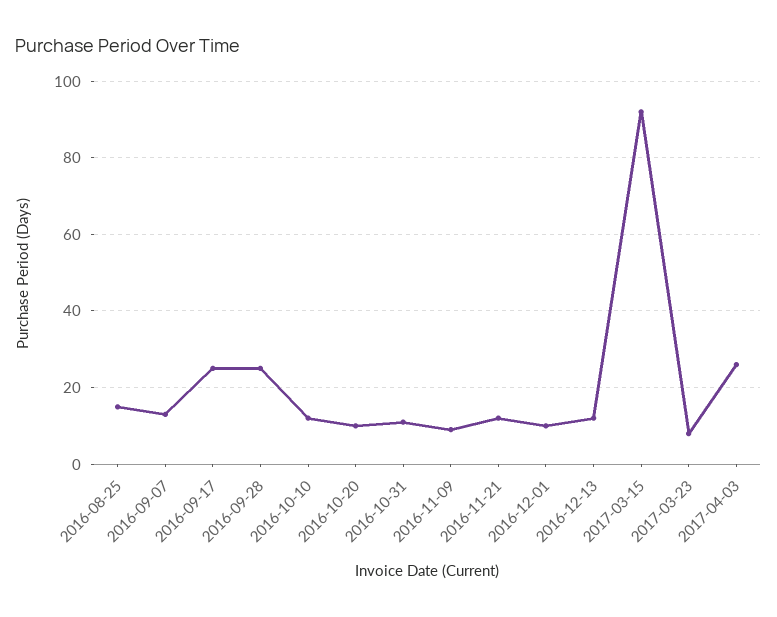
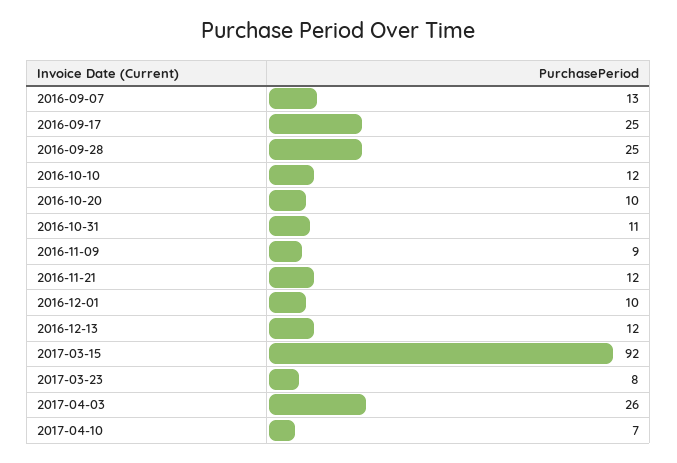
2016-08-25: 15 -> none
2017-04-10: none -> 7

